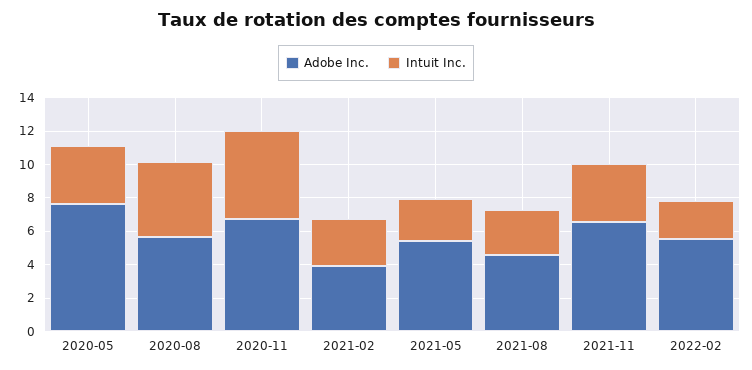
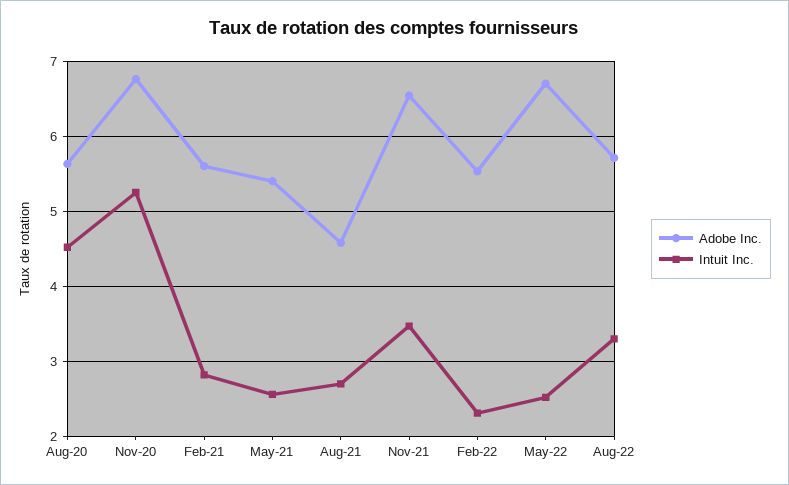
Adobe Inc., 2020-05: 7.5 -> none
Intuit Inc., 2020-05: 3.5 -> none
Adobe Inc., 2021-02: 4 -> 5.6
Adobe Inc., May-22: none -> 6.7
Intuit Inc., May-22: none -> 2.5
Adobe Inc., Aug-22: none -> 5.7
Intuit Inc., Aug-22: none -> 3.3

